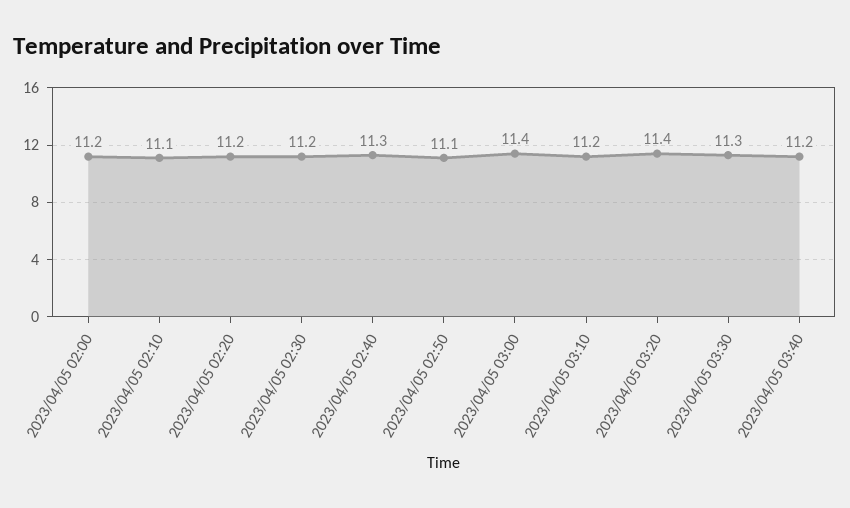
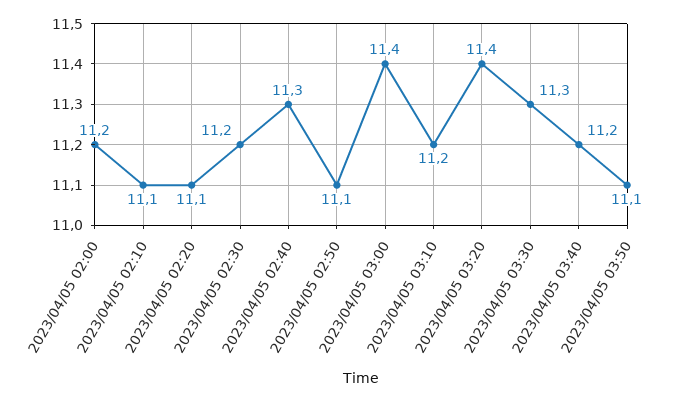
2023/04/05 02:20: 11.2 -> 11.1
2023/04/05 03:50: none -> 11.1

